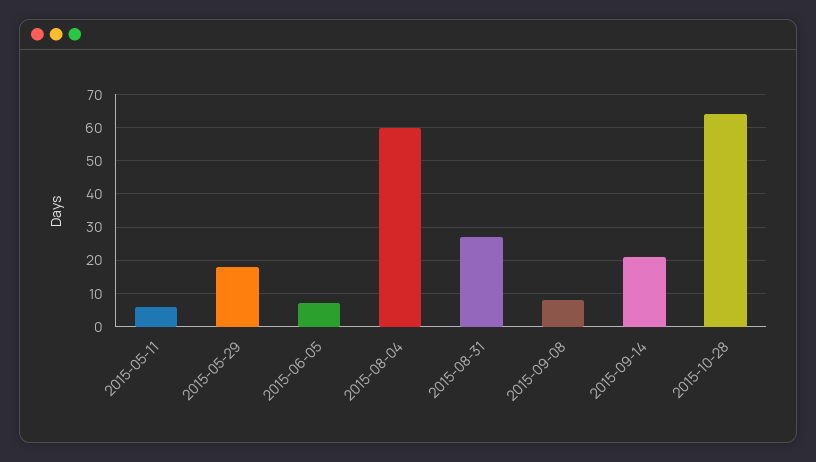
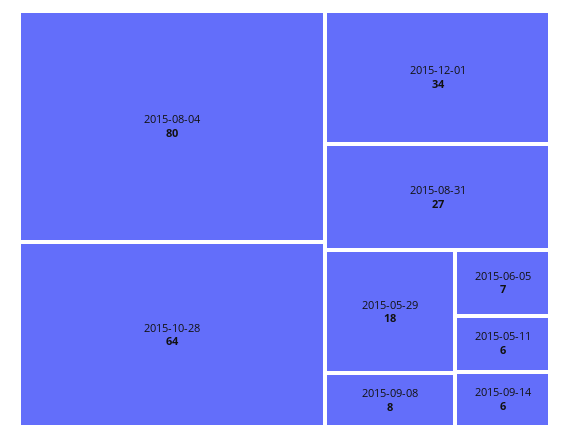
2015-08-04: 60 -> 80
2015-09-14: 20 -> 6
2015-12-01: none -> 34

